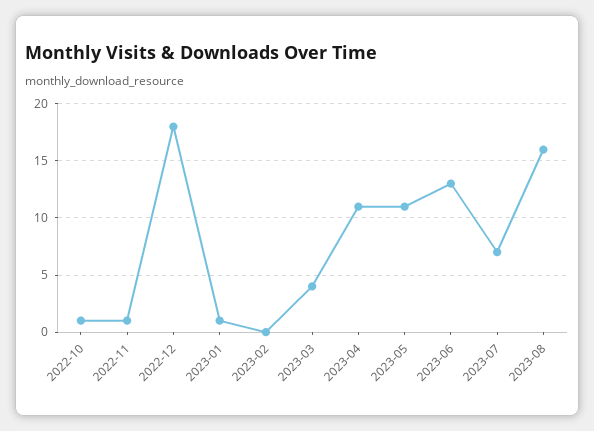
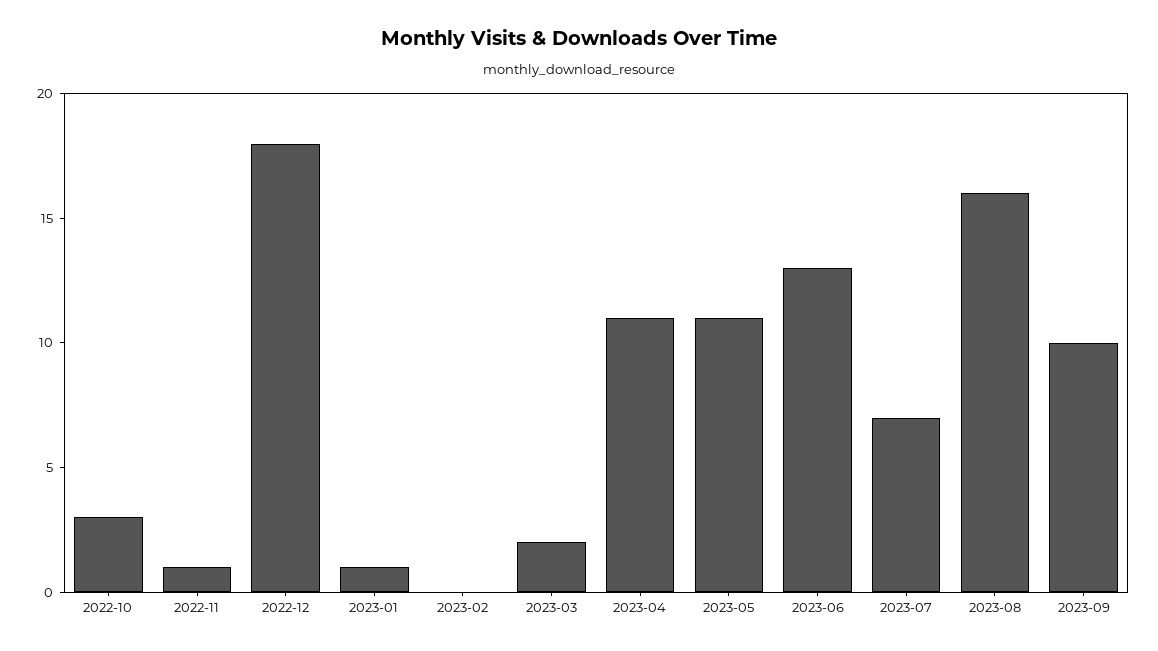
2022-10: 1 -> 3
2023-03: 4 -> 2
2023-09: none -> 10

